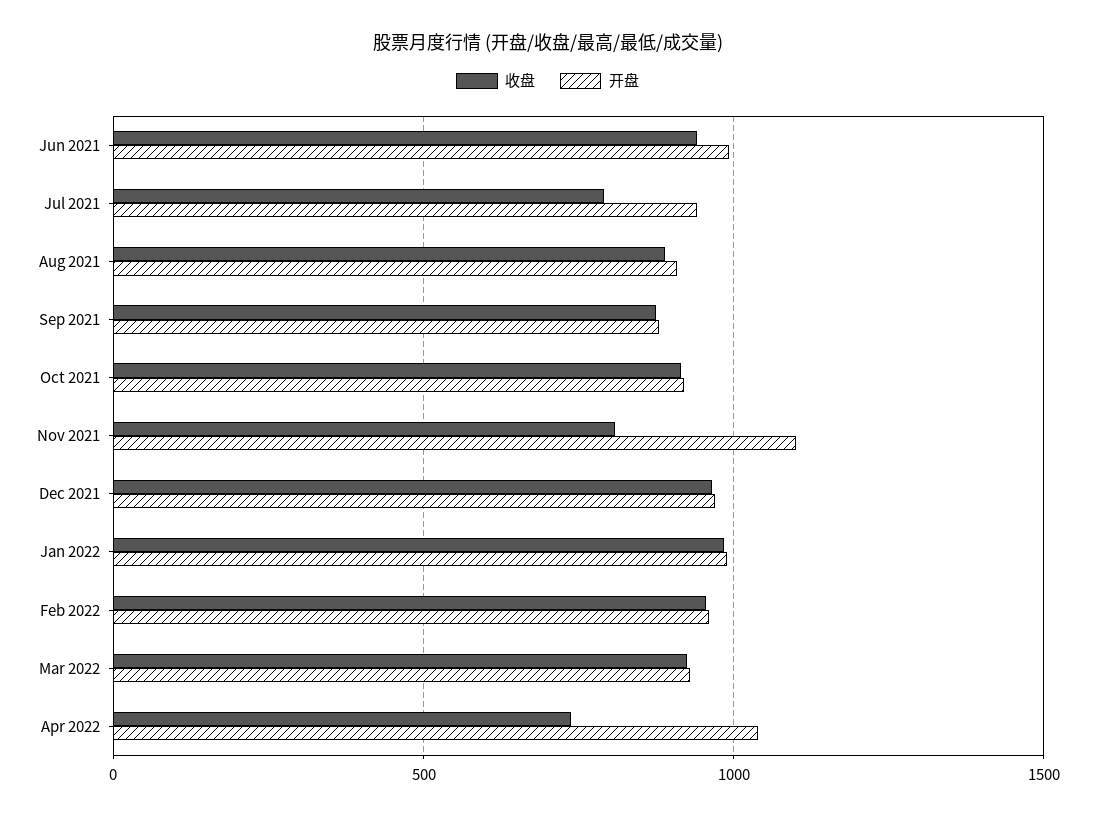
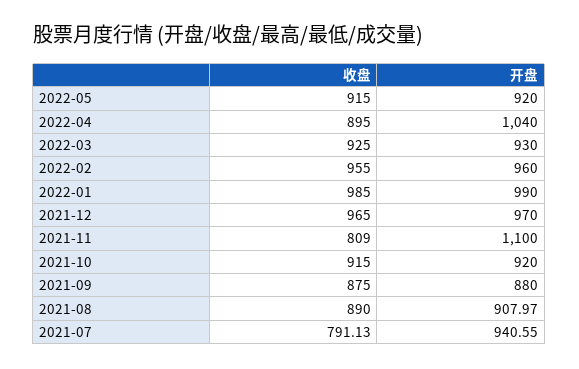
收盘, Jun 2021: 950 -> none
开盘, Jun 2021: 1000 -> none
收盘, Apr 2022: 750 -> 895
收盘, 2022-05: none -> 915
开盘, 2022-05: none -> 920

